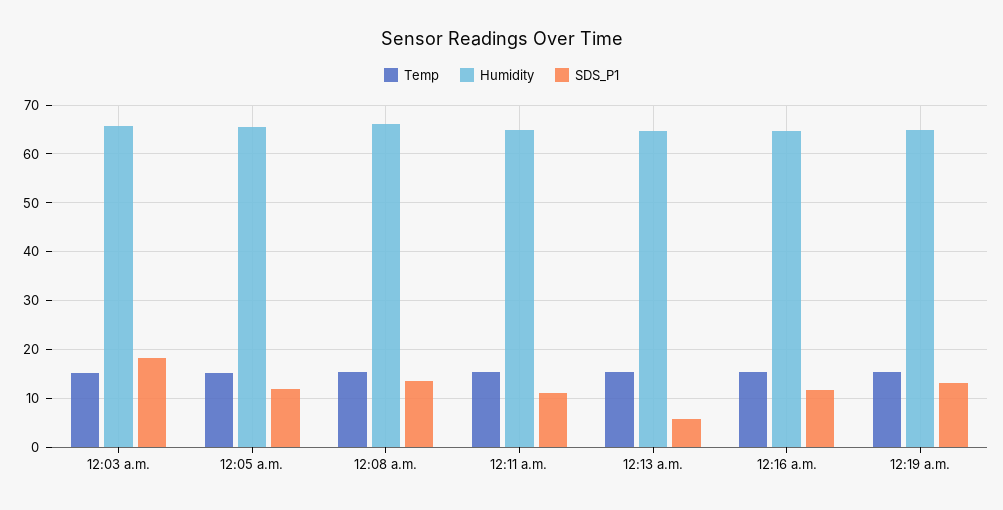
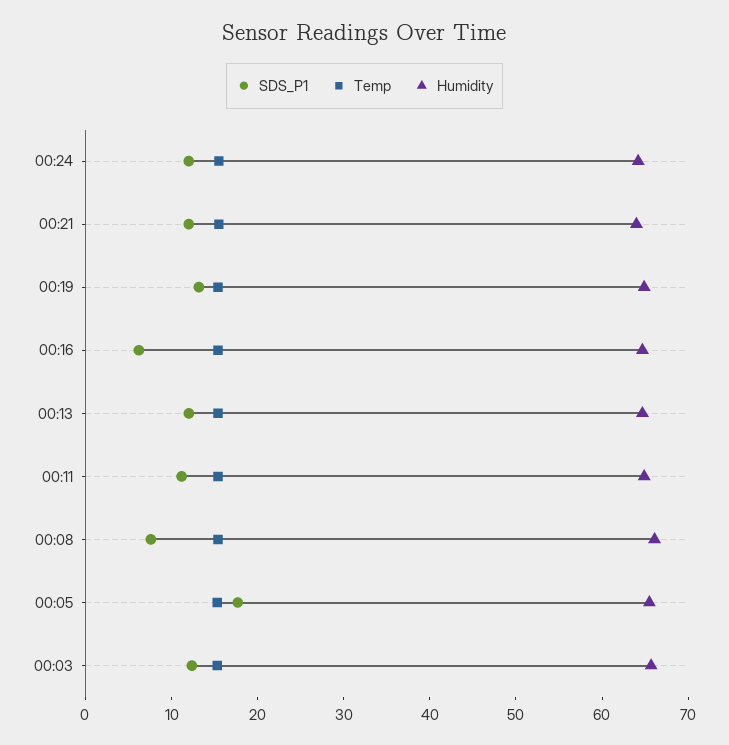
SDS_P1, 12:03 a.m.: 18 -> 12
SDS_P1, 12:05 a.m.: 12 -> 18
SDS_P1, 12:08 a.m.: 14 -> 8
SDS_P1, 12:13 a.m.: 6 -> 12
SDS_P1, 12:16 a.m.: 12 -> 6
SDS_P1, 00:24: none -> 12
Temp, 00:24: none -> 16
Humidity, 00:24: none -> 64
SDS_P1, 00:21: none -> 12
Temp, 00:21: none -> 16
Humidity, 00:21: none -> 64

